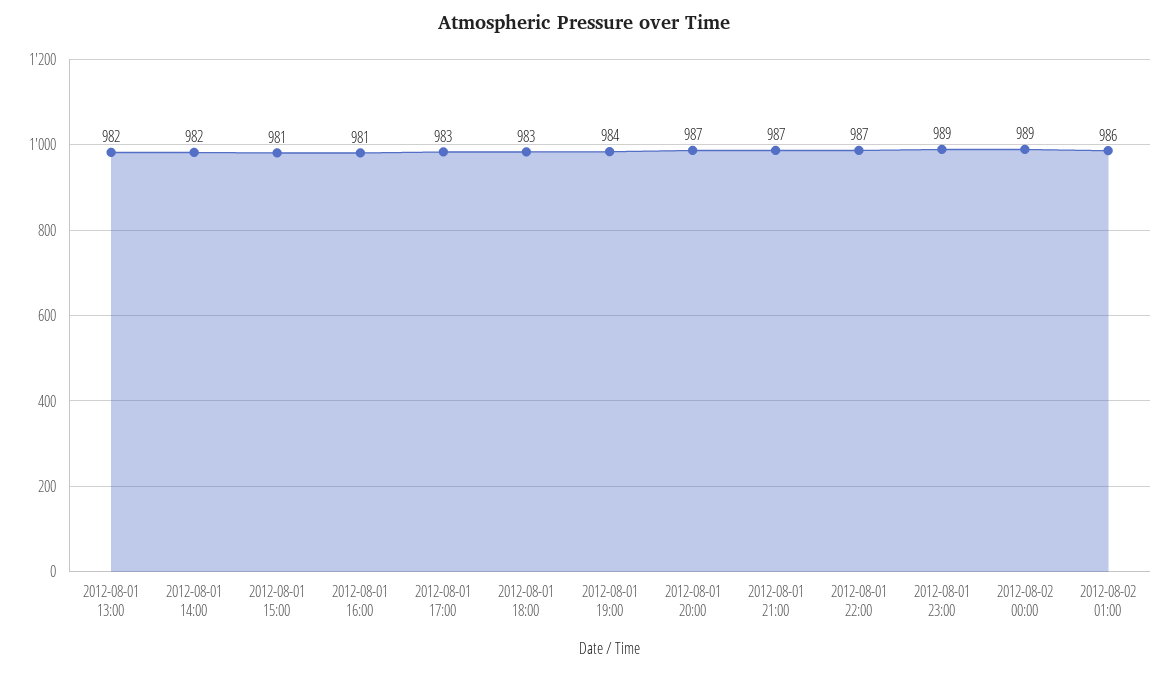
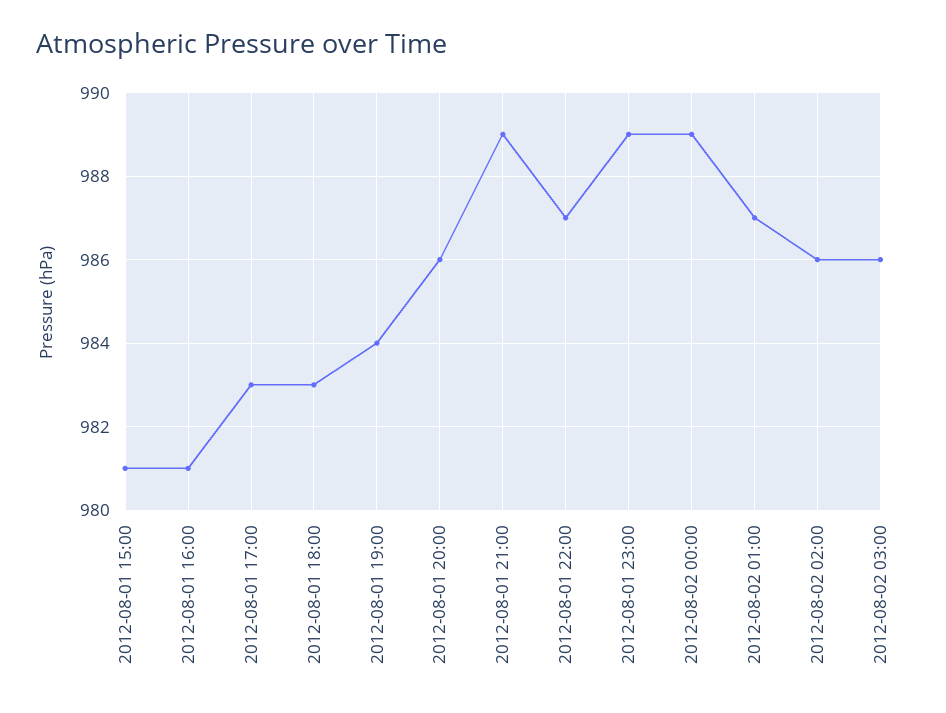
2012-08-01 13:00: 982 -> none
2012-08-01 14:00: 982 -> none
2012-08-01 20:00: 987 -> 986
2012-08-01 21:00: 987 -> 989
2012-08-02 01:00: 986 -> 987
2012-08-02 02:00: none -> 986
2012-08-02 03:00: none -> 986

